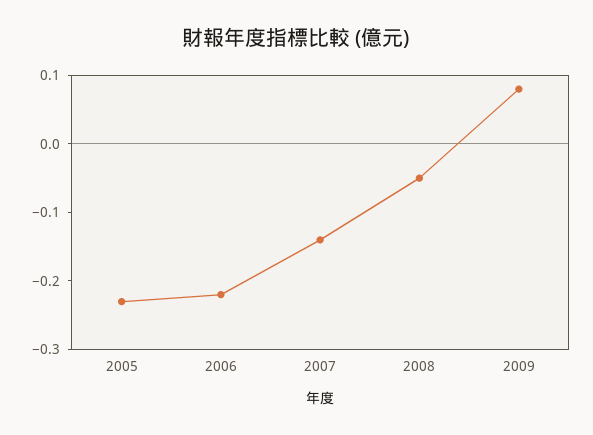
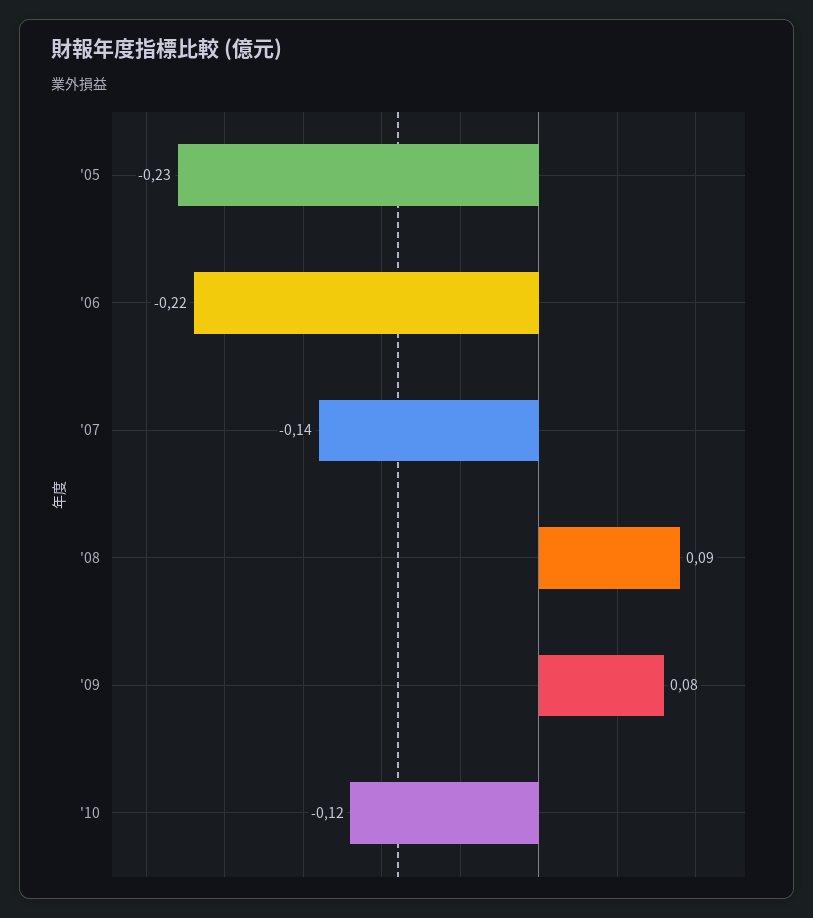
2008: -0.05 -> 0.09
'10: none -> -0.12

